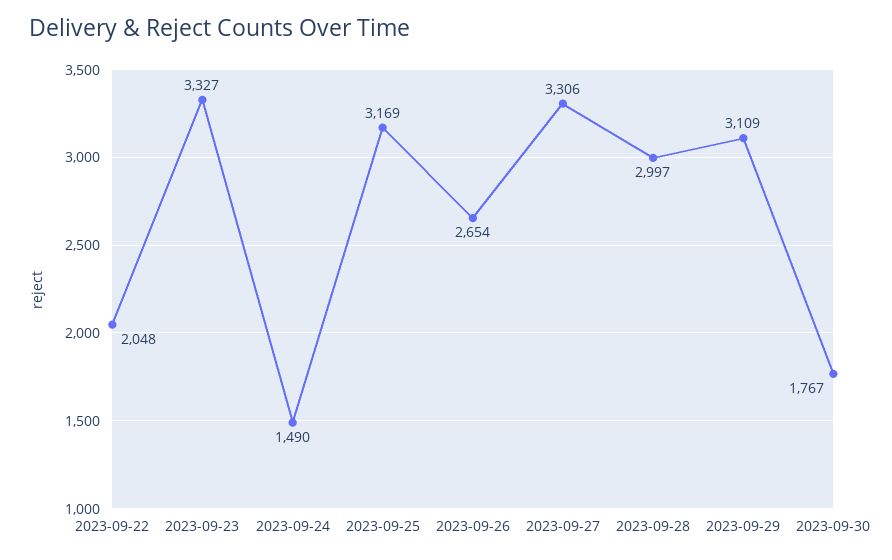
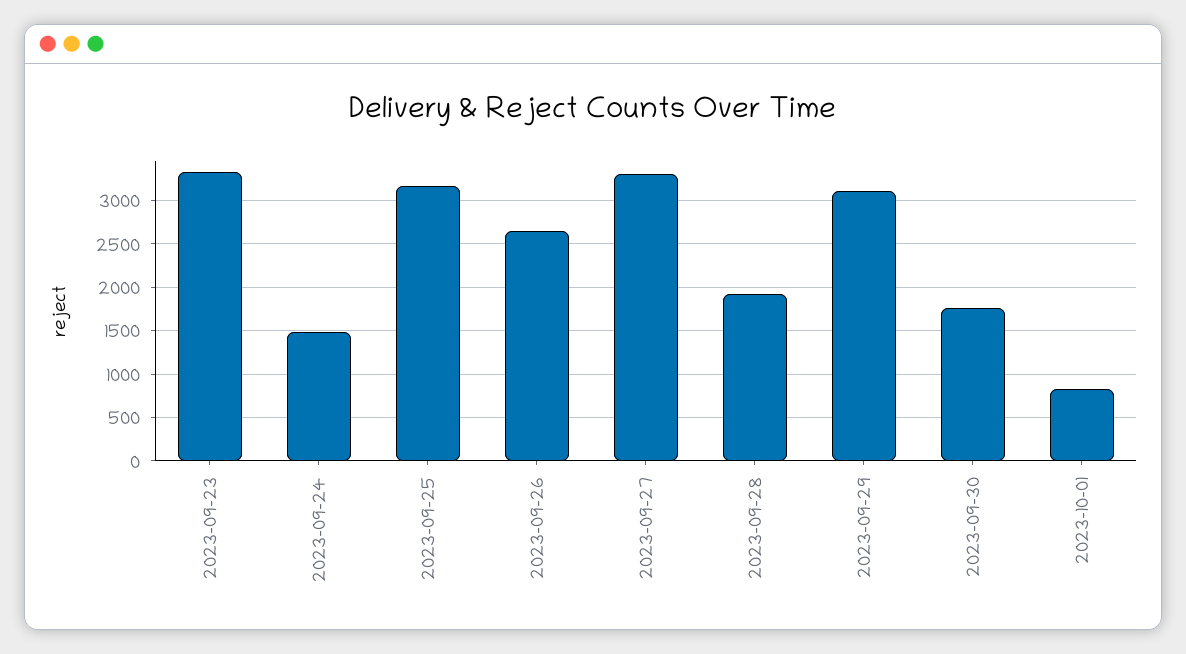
2023-09-22: 2048 -> none
2023-09-28: 2997 -> 1900
2023-10-01: none -> 800

